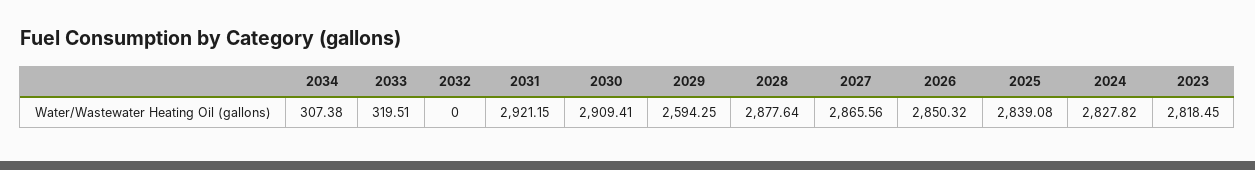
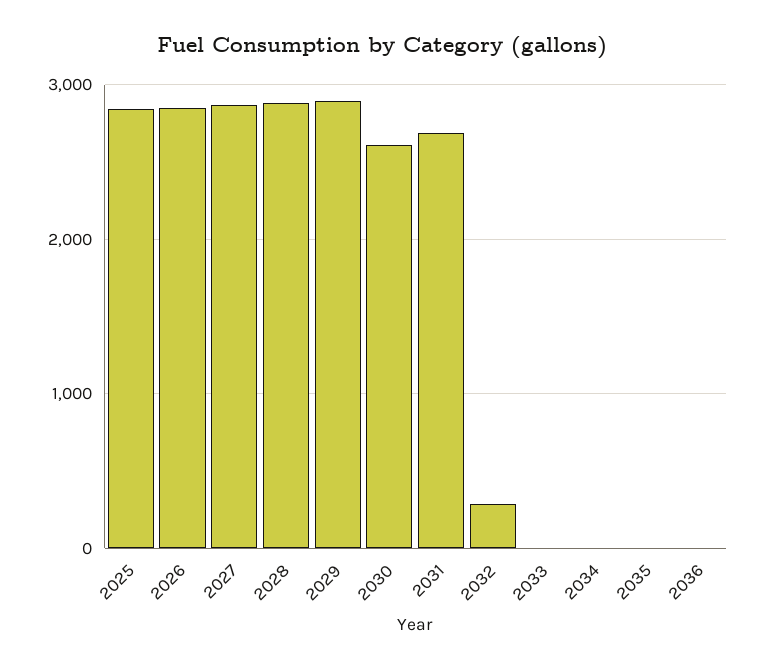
2034: 307.38 -> 0
2033: 319.51 -> 0
2032: 0 -> 300
2031: 2921.15 -> 2700
2030: 2909.41 -> 2600
2029: 2594.25 -> 2900
2024: 2827.82 -> none
2023: 2818.45 -> none
2035: none -> 0
2036: none -> 0

